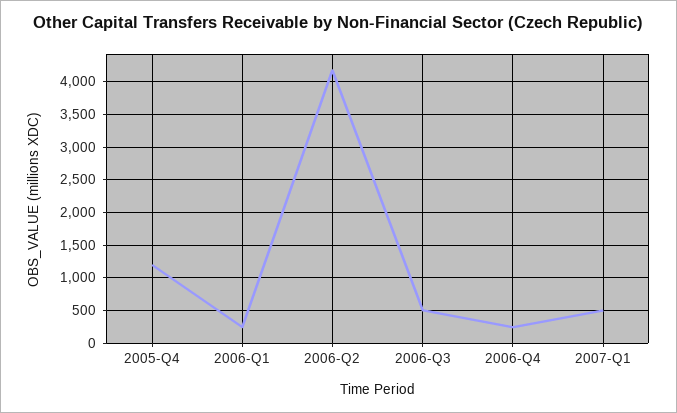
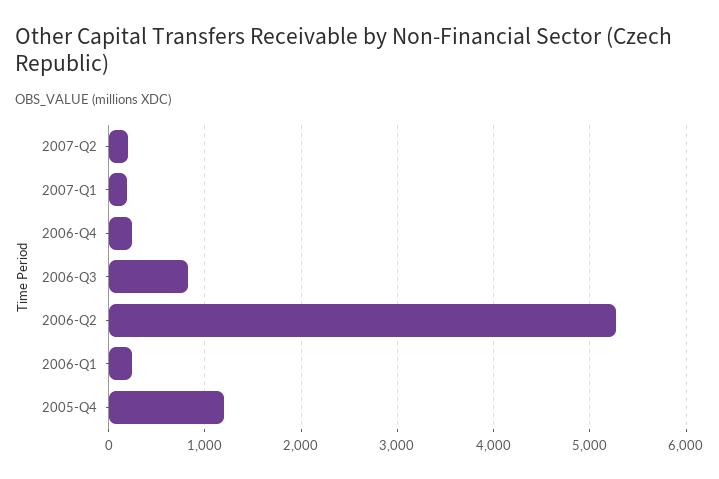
2006-Q2: 4200 -> 5300
2006-Q3: 500 -> 800
2007-Q1: 500 -> 200
2007-Q2: none -> 200

